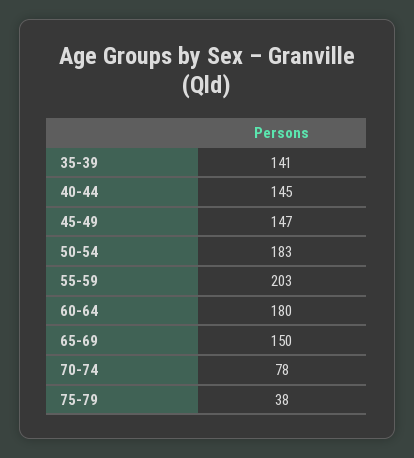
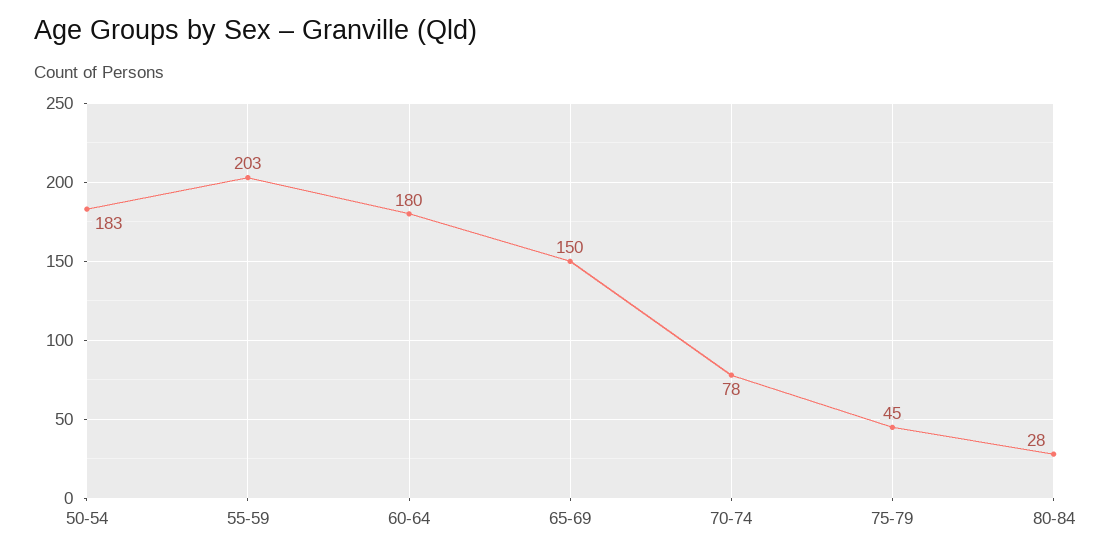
35-39: 141 -> none
40-44: 145 -> none
45-49: 147 -> none
75-79: 38 -> 45
80-84: none -> 28

